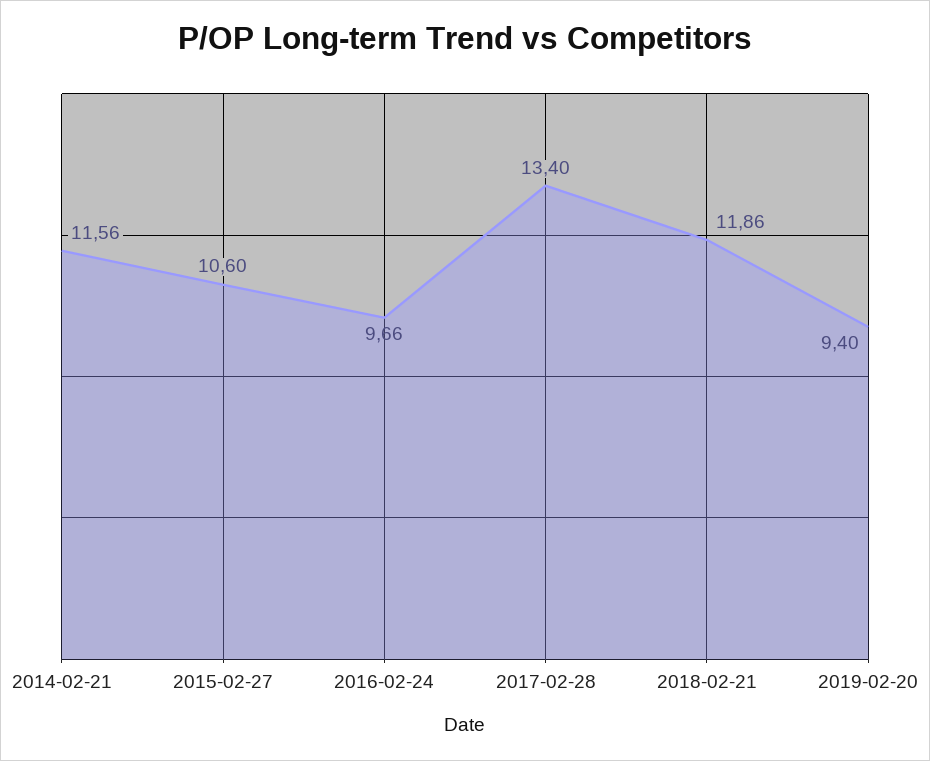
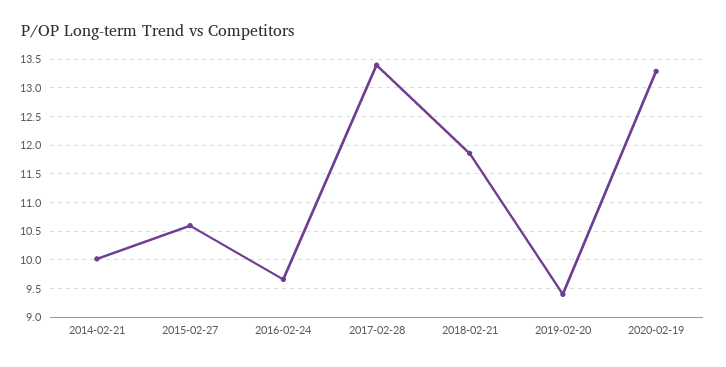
2014-02-21: 11.56 -> 10
2020-02-19: none -> 13.25

